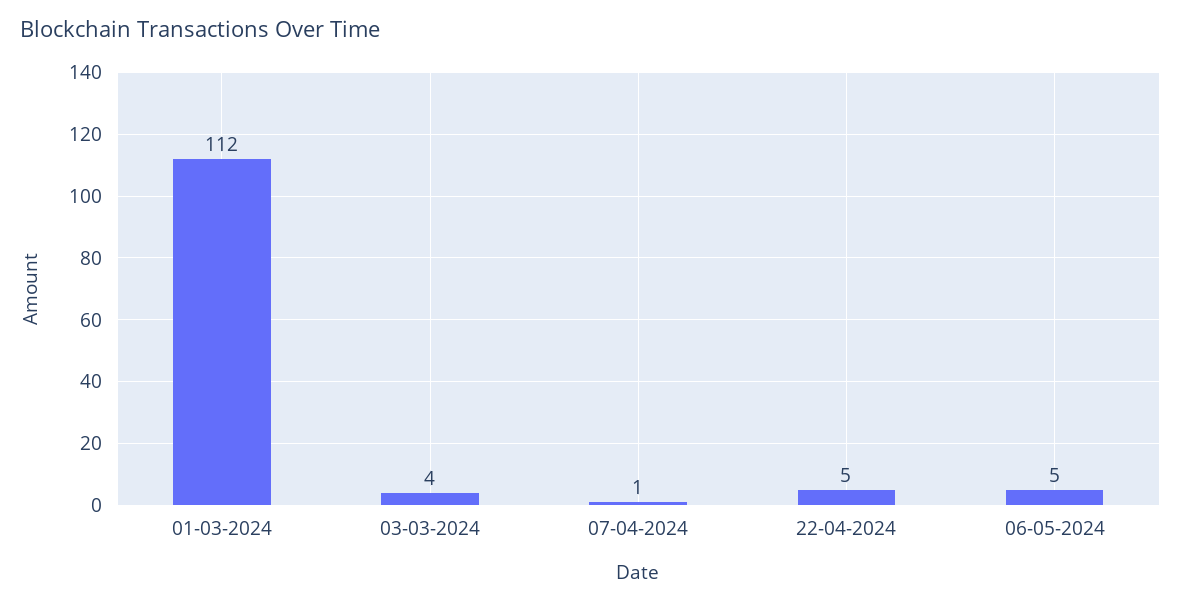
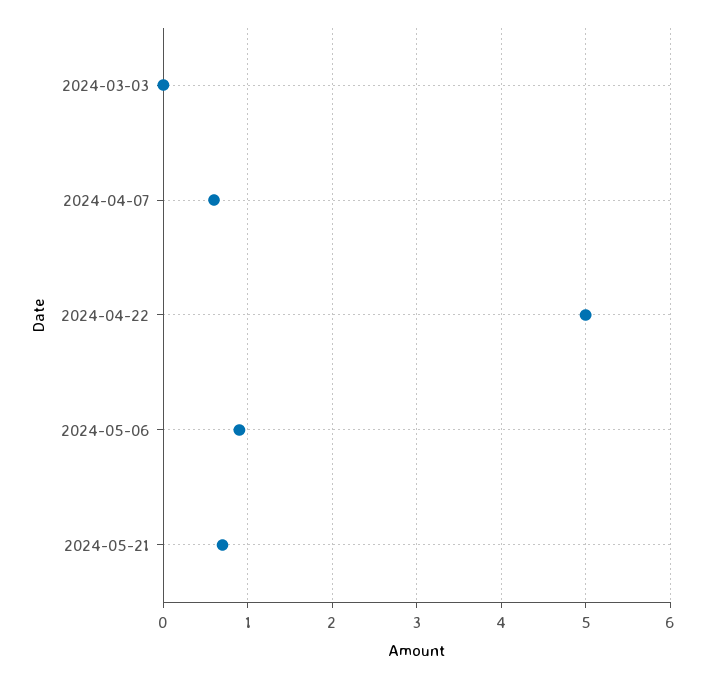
01-03-2024: 112 -> none
03-03-2024: 4 -> 0
06-05-2024: 5 -> 0.9
2024-05-21: none -> 0.7

